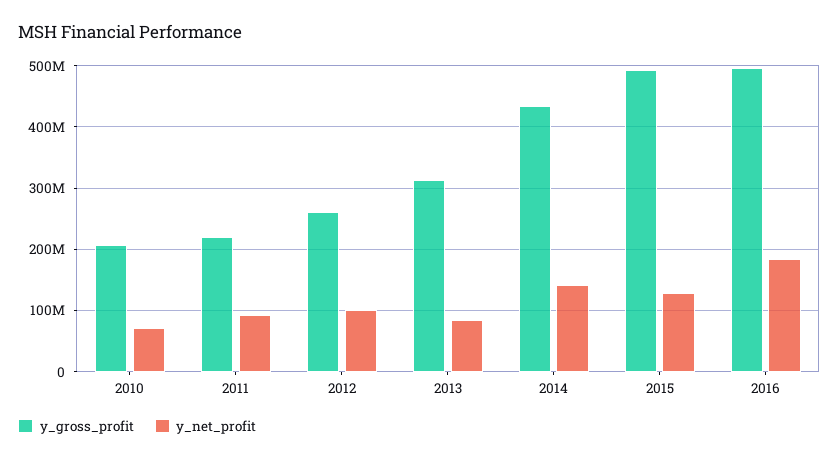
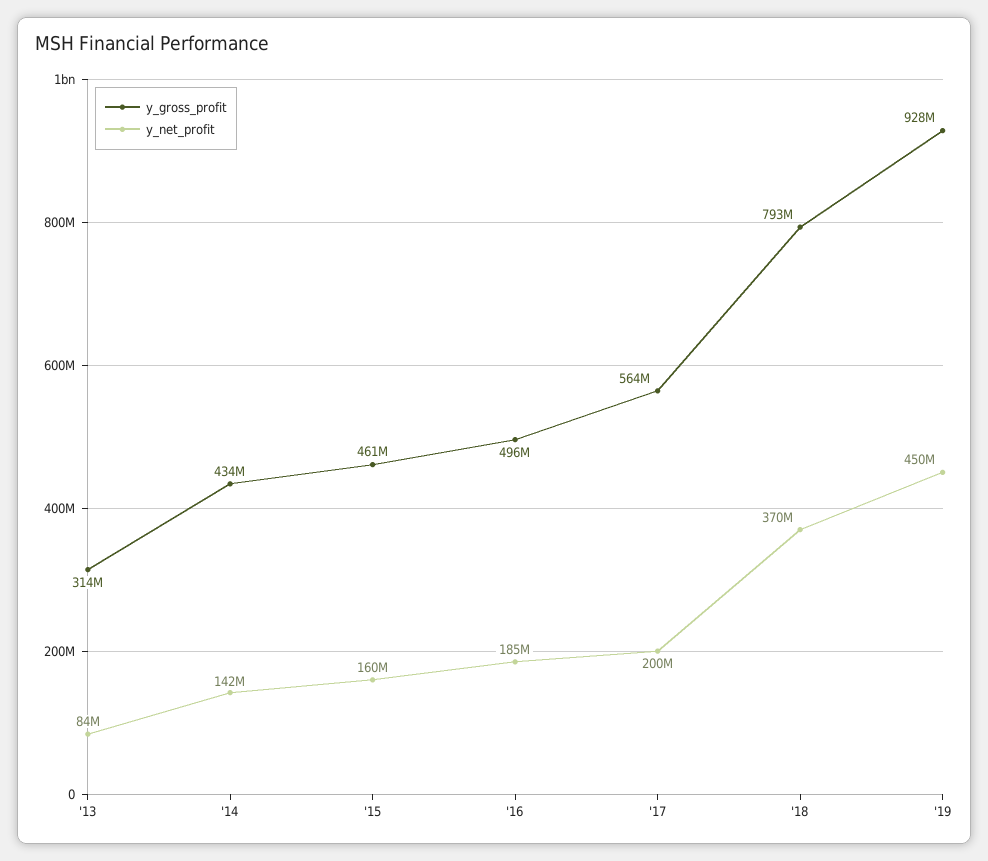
y_gross_profit, 2010: 210000000 -> none
y_net_profit, 2010: 70000000 -> none
y_gross_profit, 2011: 220000000 -> none
y_net_profit, 2011: 90000000 -> none
y_gross_profit, 2012: 260000000 -> none
y_net_profit, 2012: 100000000 -> none
y_gross_profit, 2015: 490000000 -> 461000000
y_net_profit, 2015: 130000000 -> 160000000
y_gross_profit, '17: none -> 564000000
y_net_profit, '17: none -> 200000000
y_gross_profit, '18: none -> 793000000
y_net_profit, '18: none -> 370000000
y_gross_profit, '19: none -> 928000000
y_net_profit, '19: none -> 450000000

